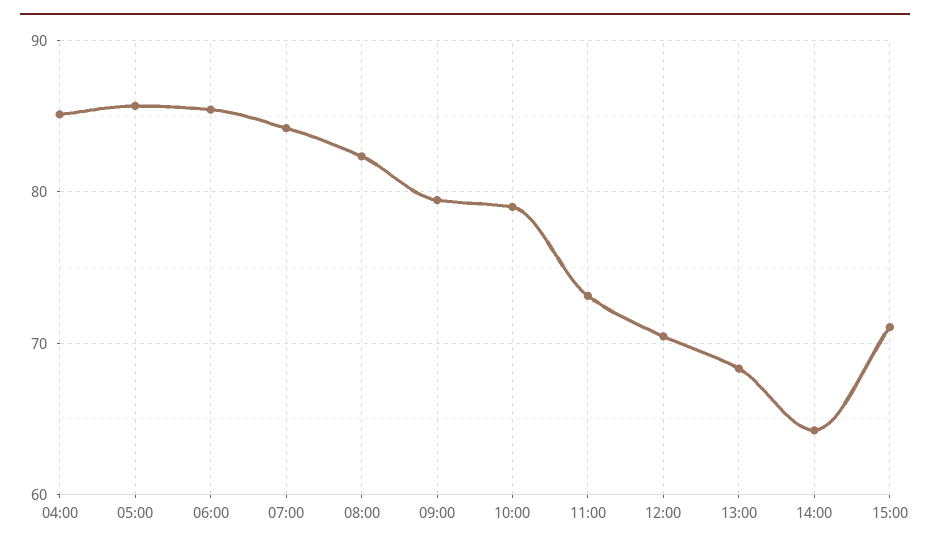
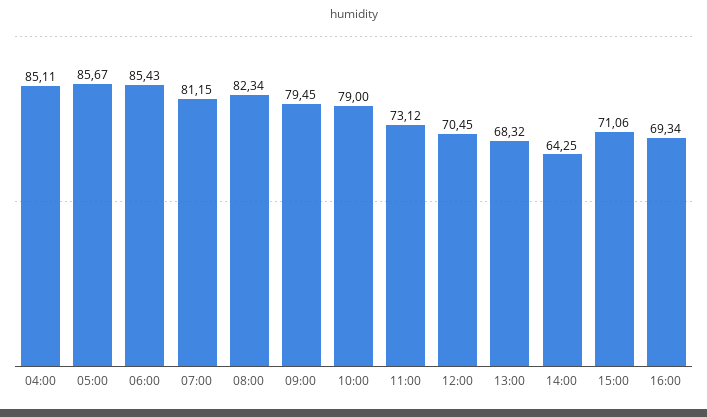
07:00: 84 -> 81.15
16:00: none -> 69.34

